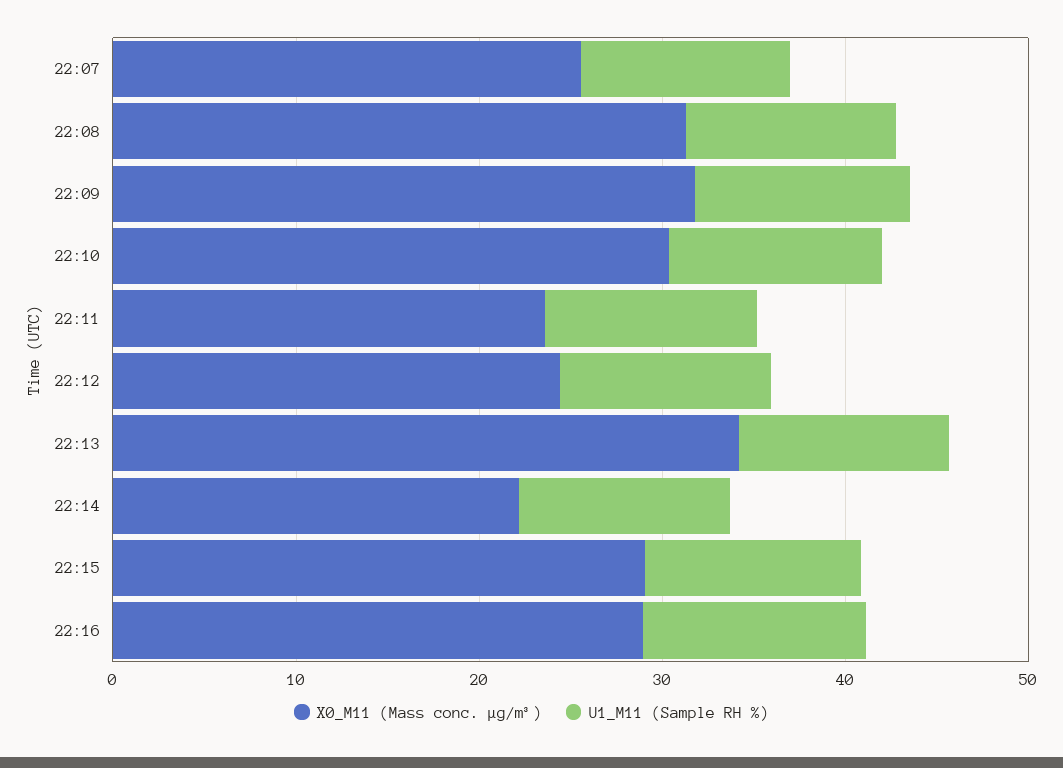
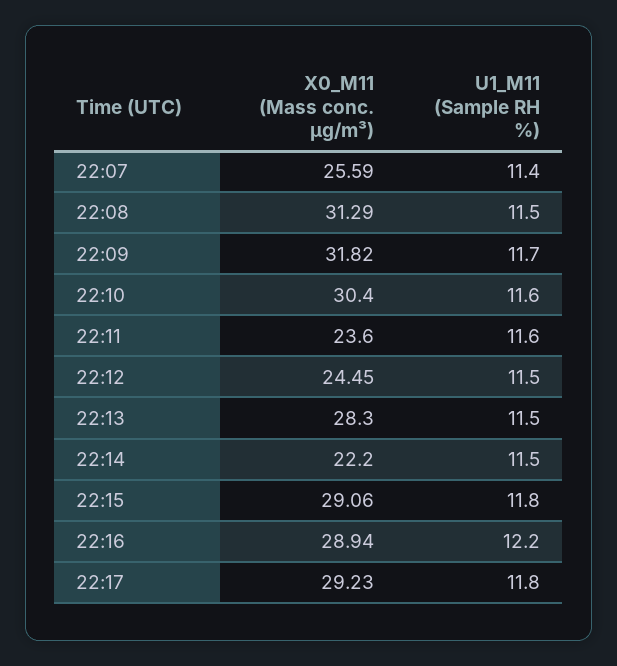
X0_M11 (Mass conc. μg/m³), 22:13: 34 -> 28.3
X0_M11 (Mass conc. μg/m³), 22:17: none -> 29.23
U1_M11 (Sample RH %), 22:17: none -> 11.8

